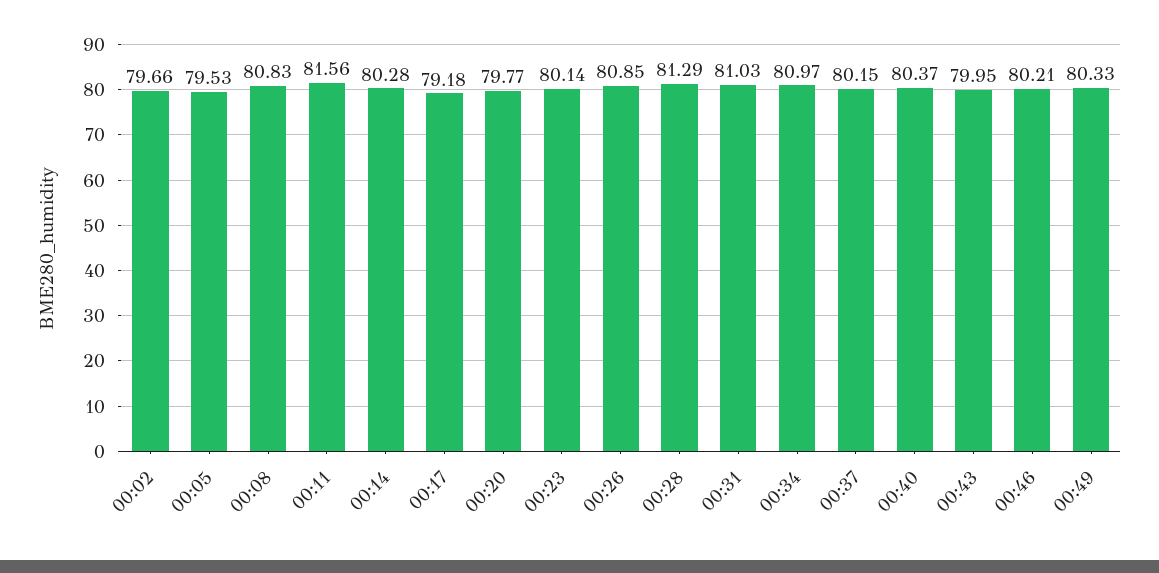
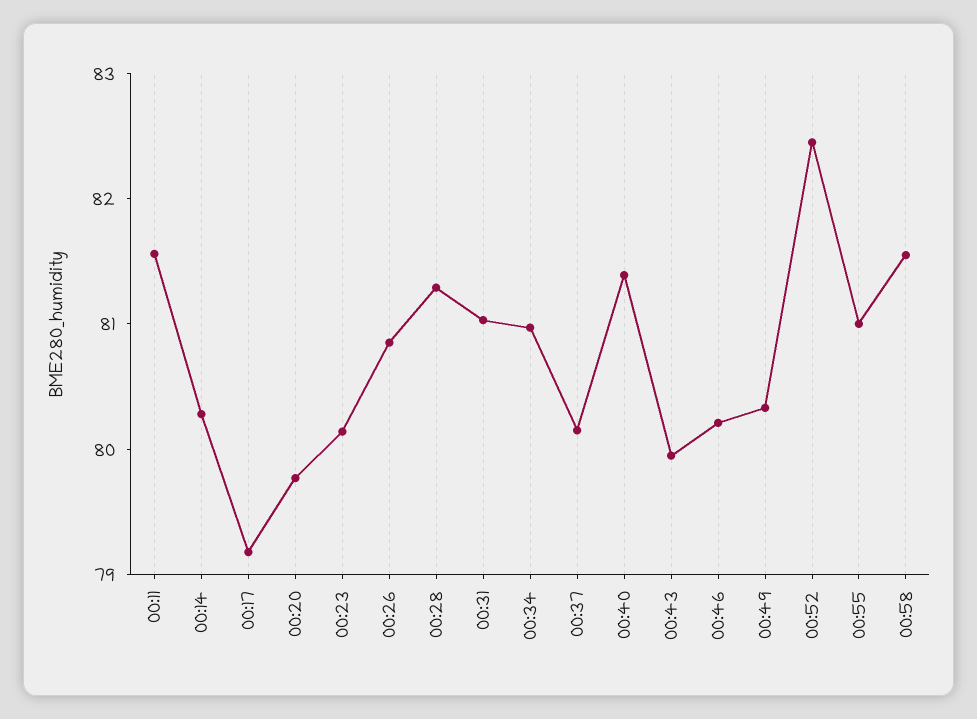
00:02: 79.66 -> none
00:05: 79.53 -> none
00:08: 80.83 -> none
00:40: 80.37 -> 81.4
00:52: none -> 82.4
00:55: none -> 81
00:58: none -> 81.6

